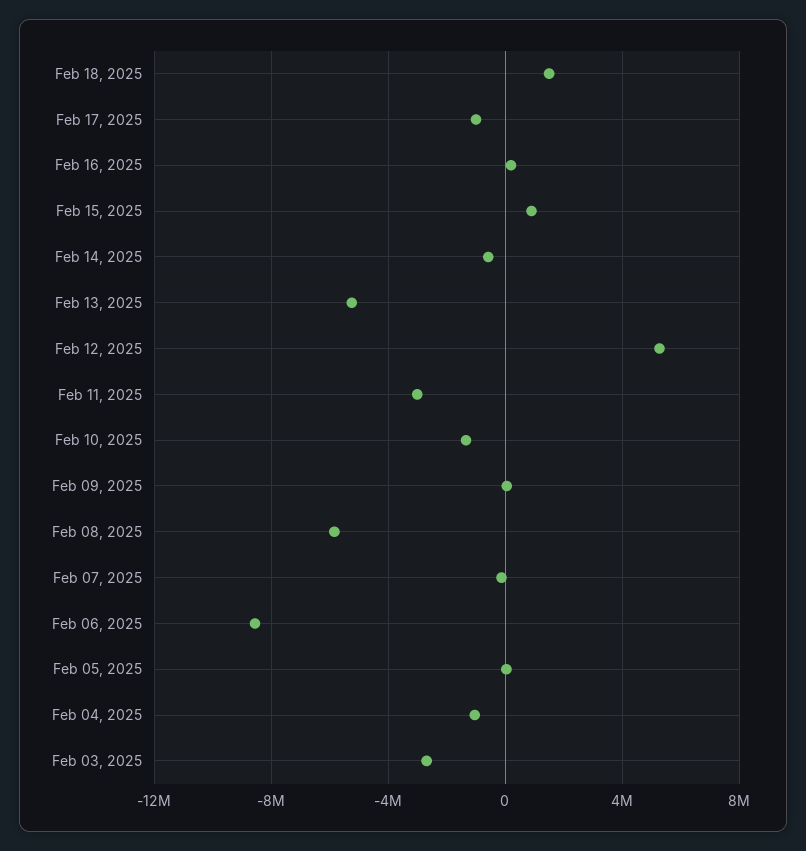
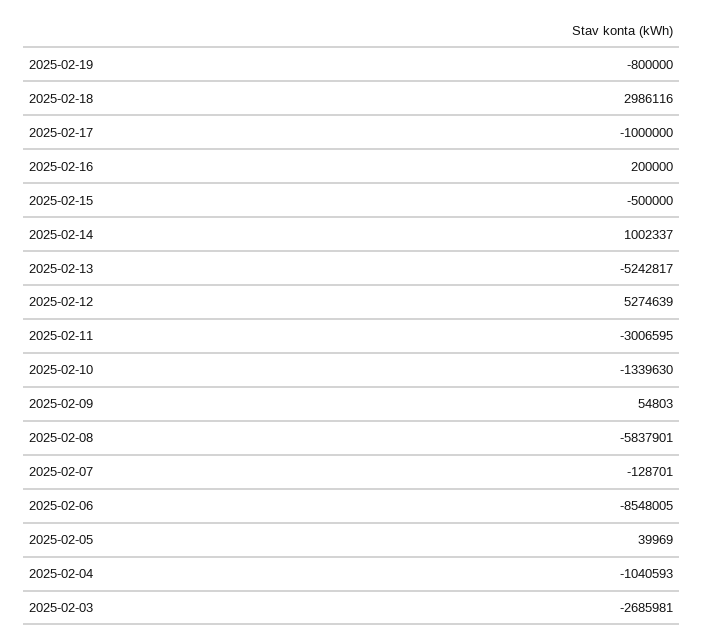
Feb 18, 2025: 1500000 -> 2986116
Feb 15, 2025: 1000000 -> -500000
Feb 14, 2025: -500000 -> 1002337
2025-02-19: none -> -800000

